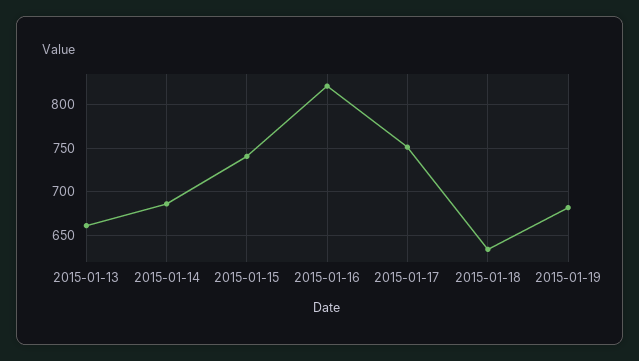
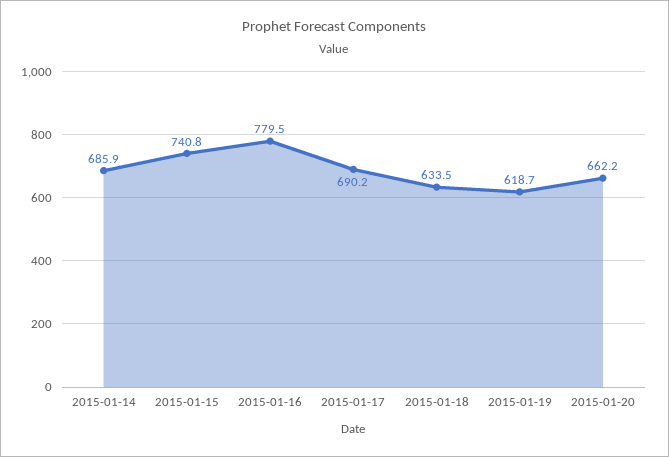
2015-01-13: 660 -> none
2015-01-16: 820 -> 779.5
2015-01-17: 750 -> 690.2
2015-01-19: 680 -> 618.7
2015-01-20: none -> 662.2

